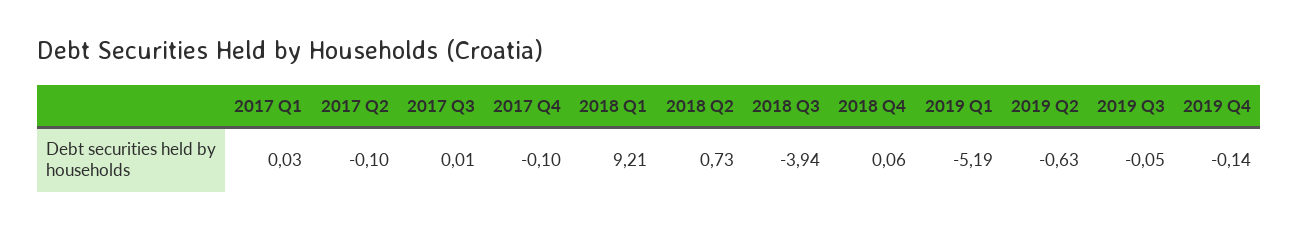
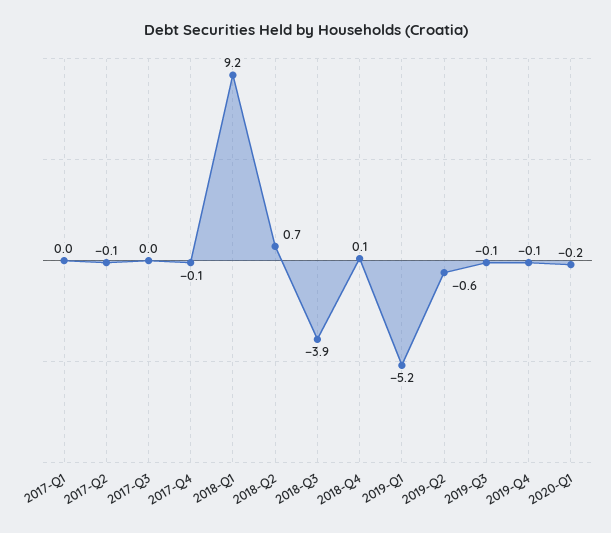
2020-Q1: none -> -0.2

